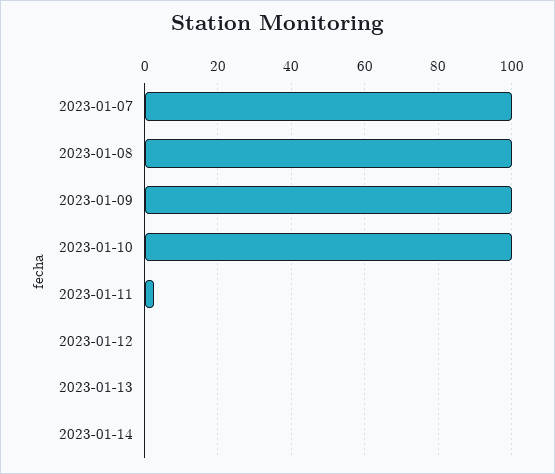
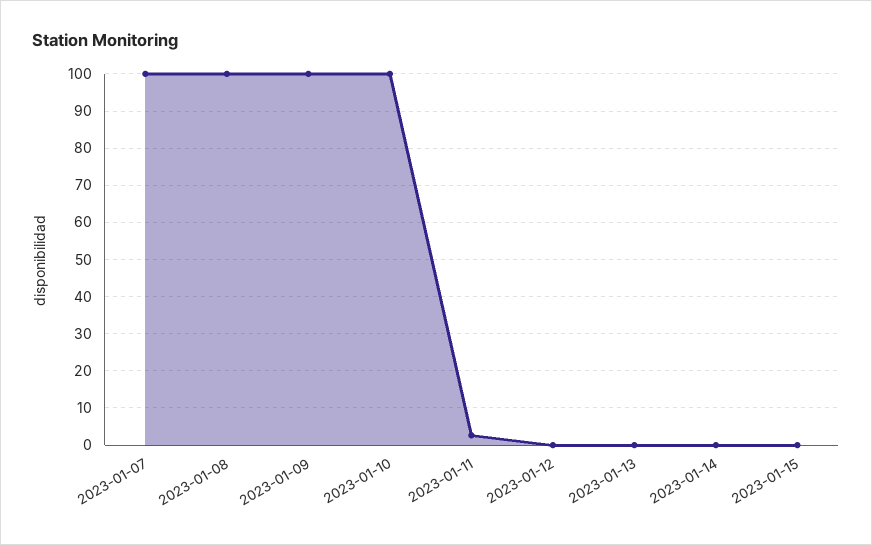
2023-01-15: none -> 0

